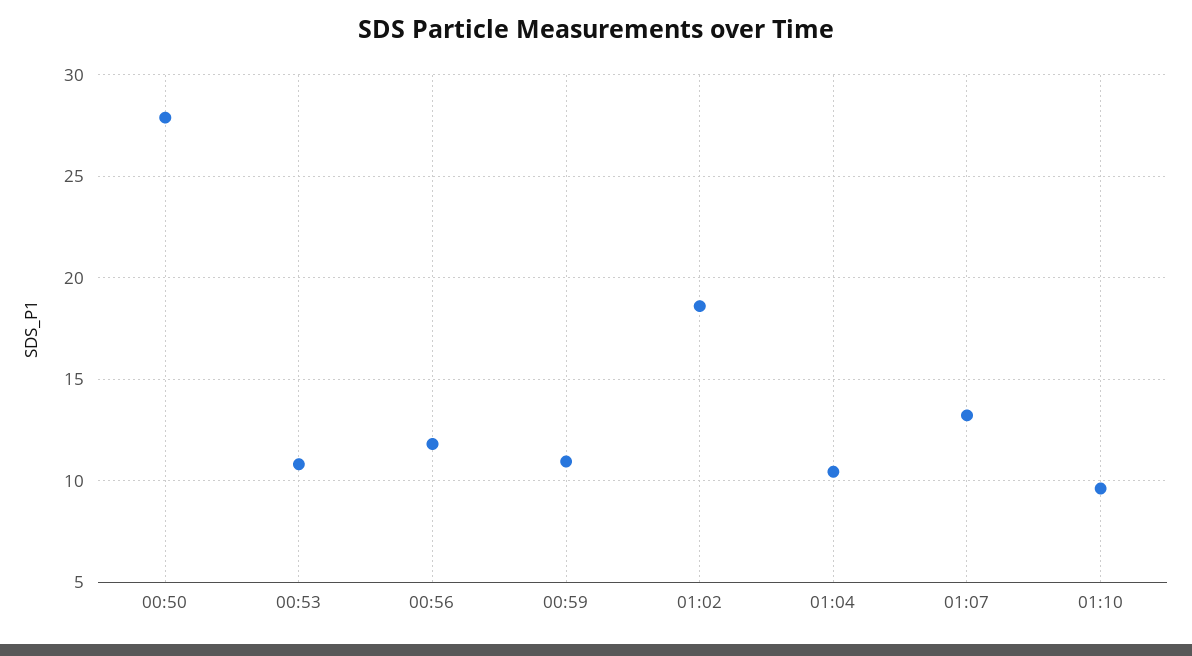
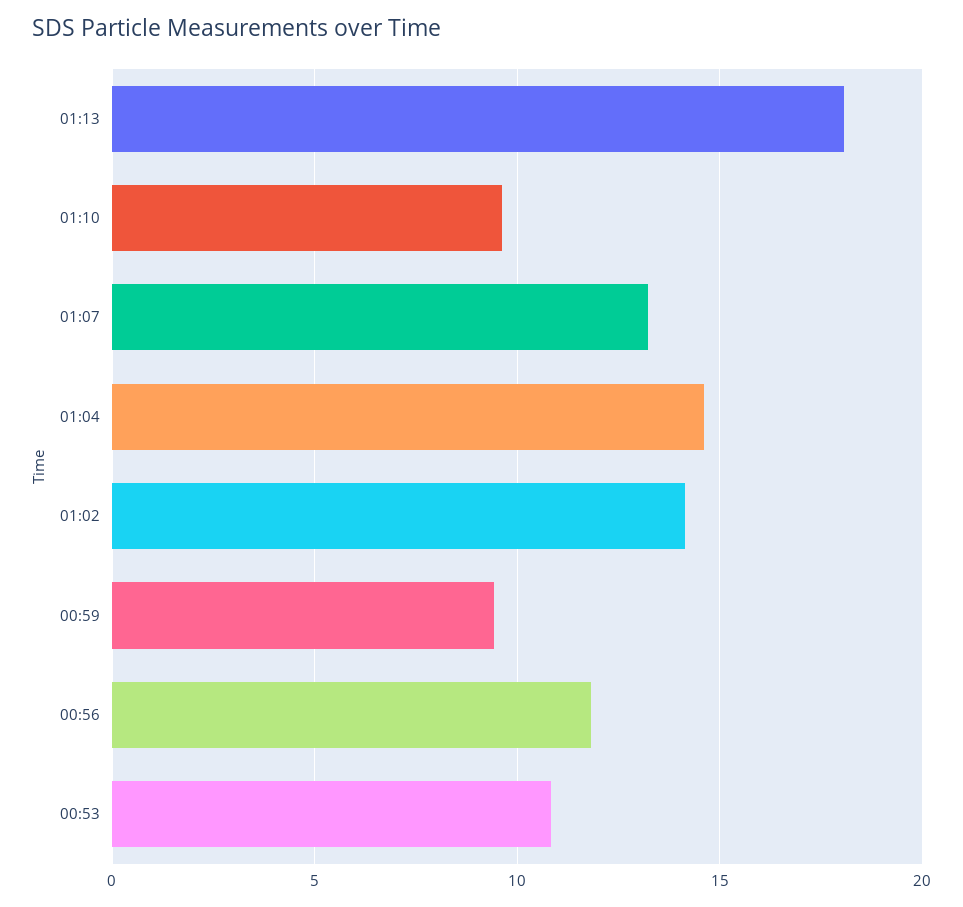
00:50: 28 -> none
00:59: 11 -> 9.5
01:02: 18.5 -> 14
01:04: 10.5 -> 14.5
01:13: none -> 18

